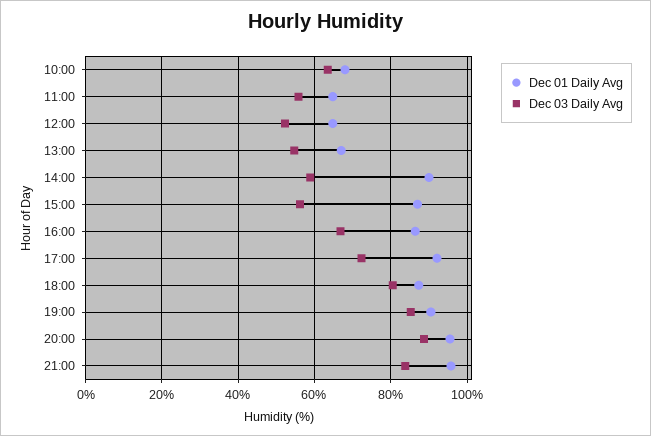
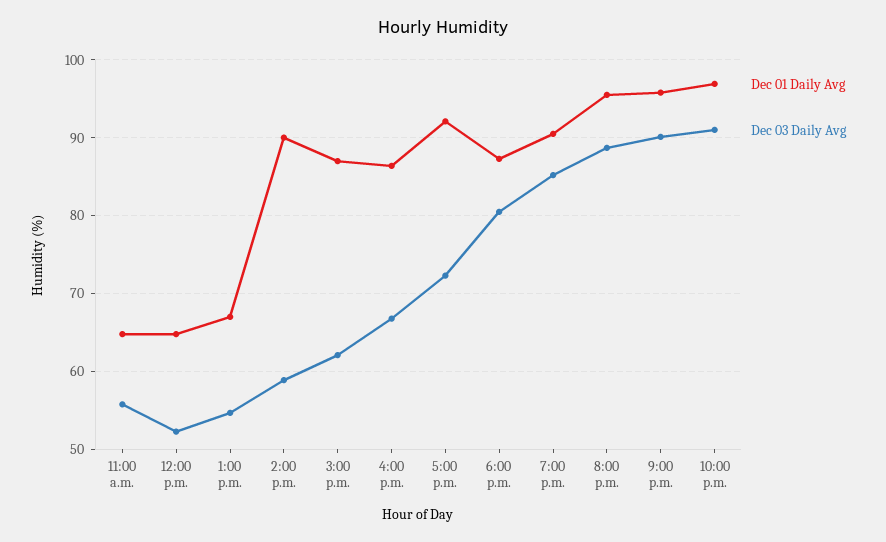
Dec 01 Daily Avg, 10:00: 68 -> none
Dec 03 Daily Avg, 10:00: 64 -> none
Dec 03 Daily Avg, 15:00: 56 -> 62
Dec 03 Daily Avg, 21:00: 84 -> 90
Dec 01 Daily Avg, 10:00 p.m.: none -> 97
Dec 03 Daily Avg, 10:00 p.m.: none -> 91

